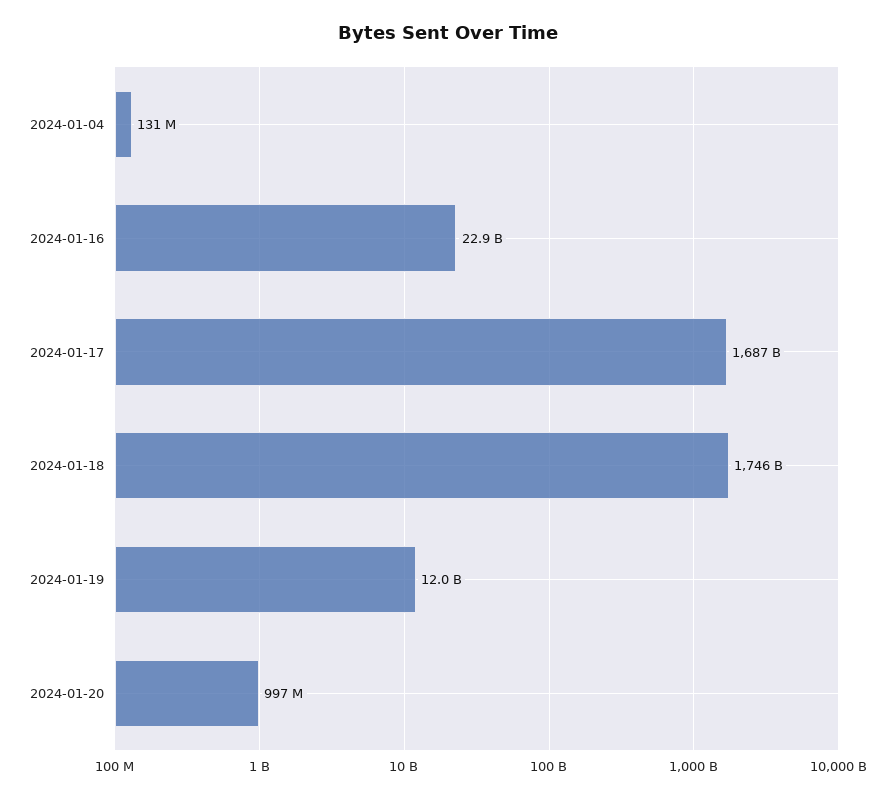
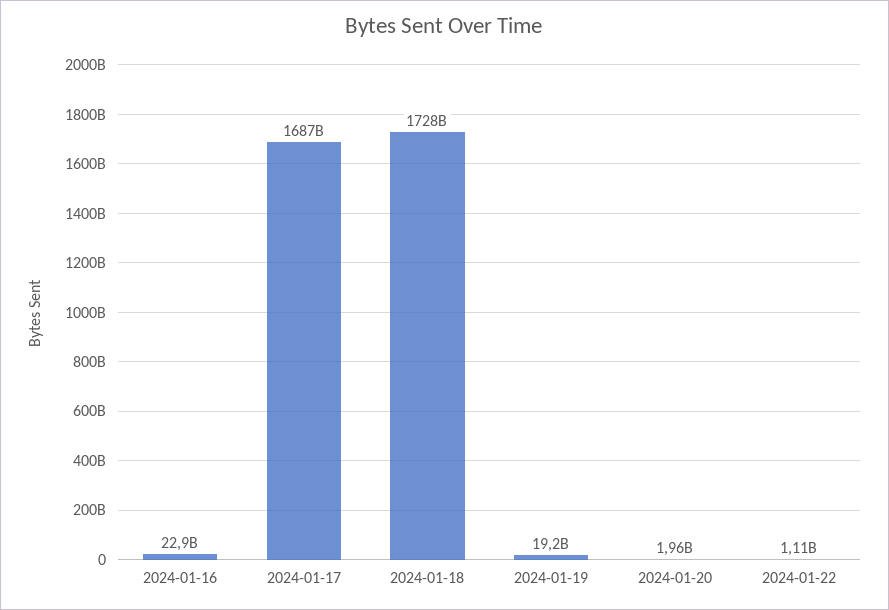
2024-01-04: 131000000 -> none
2024-01-18: 1746000000000 -> 1728000000000
2024-01-19: 12000000000 -> 19200000000
2024-01-20: 997000000 -> 1960000000
2024-01-22: none -> 1110000000

